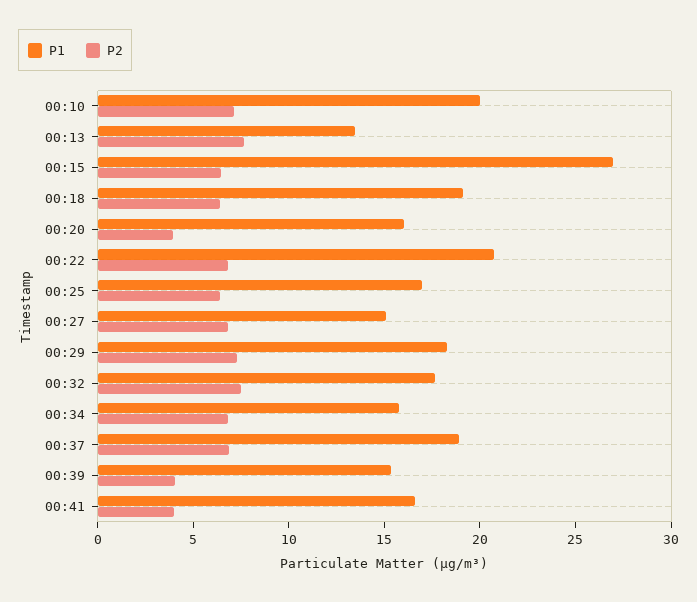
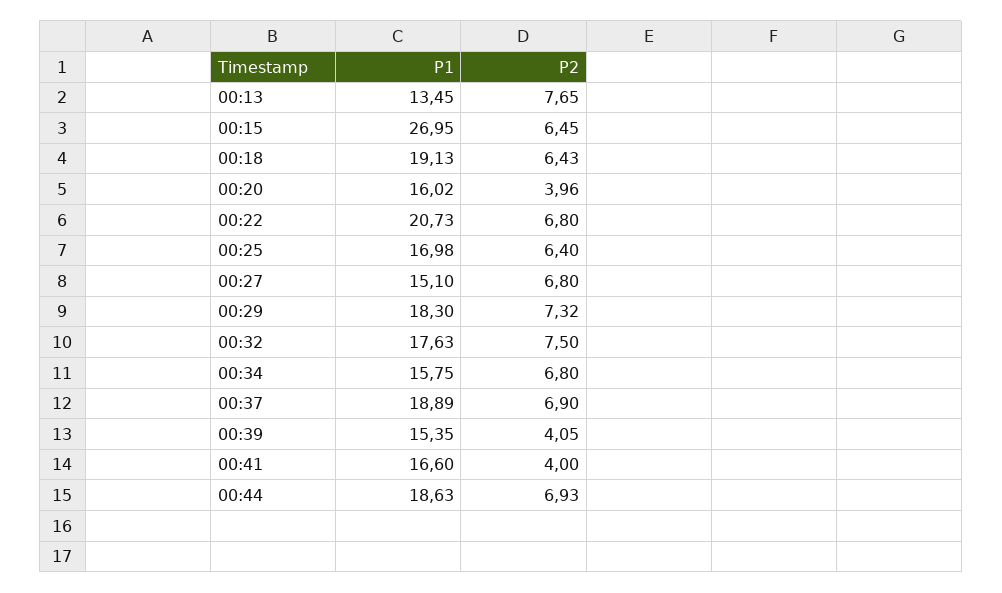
P1, 00:10: 20 -> none
P2, 00:10: 7 -> none
P1, 00:44: none -> 18.63
P2, 00:44: none -> 6.93

